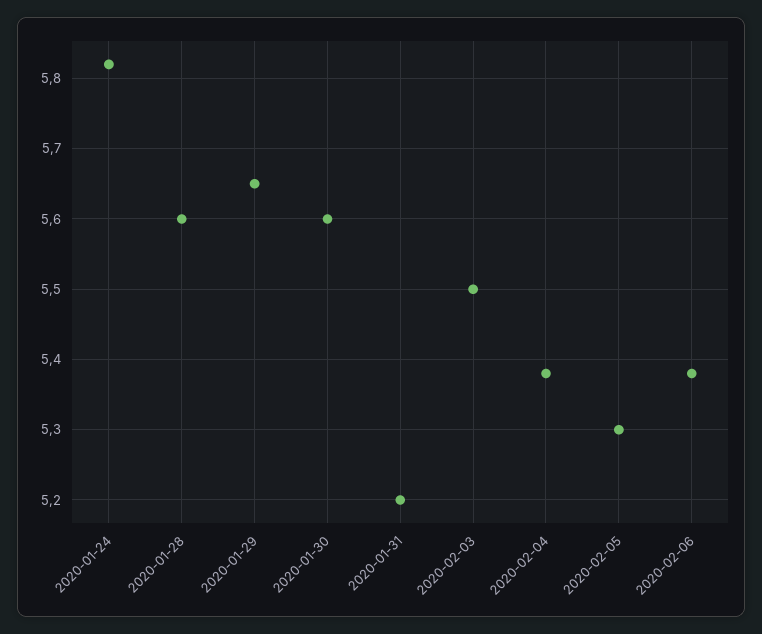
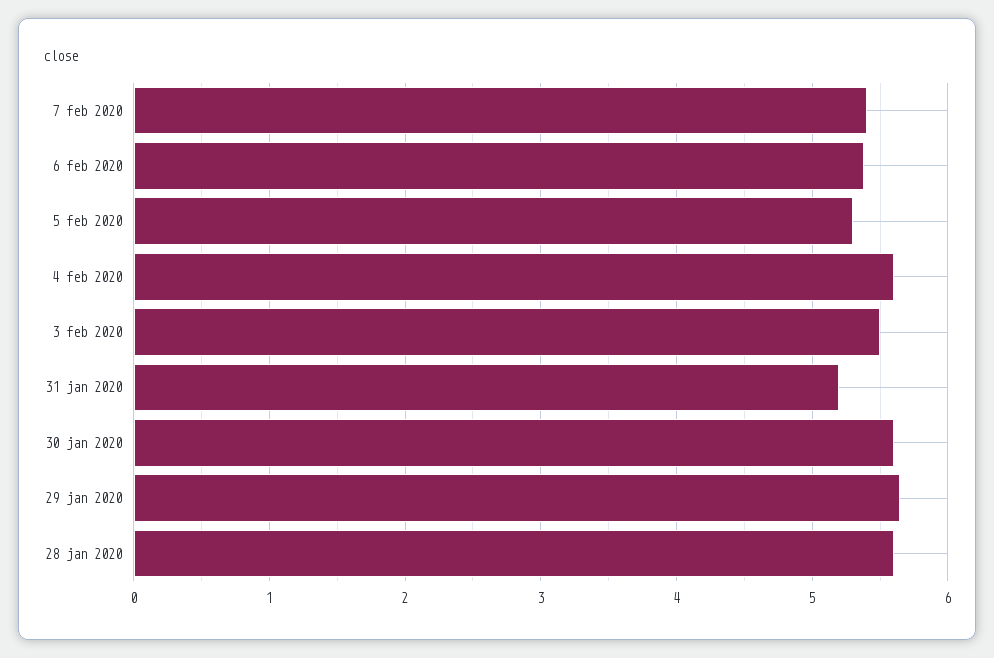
2020-01-24: 5.82 -> none
2020-02-04: 5.38 -> 5.6
7 feb 2020: none -> 5.4

